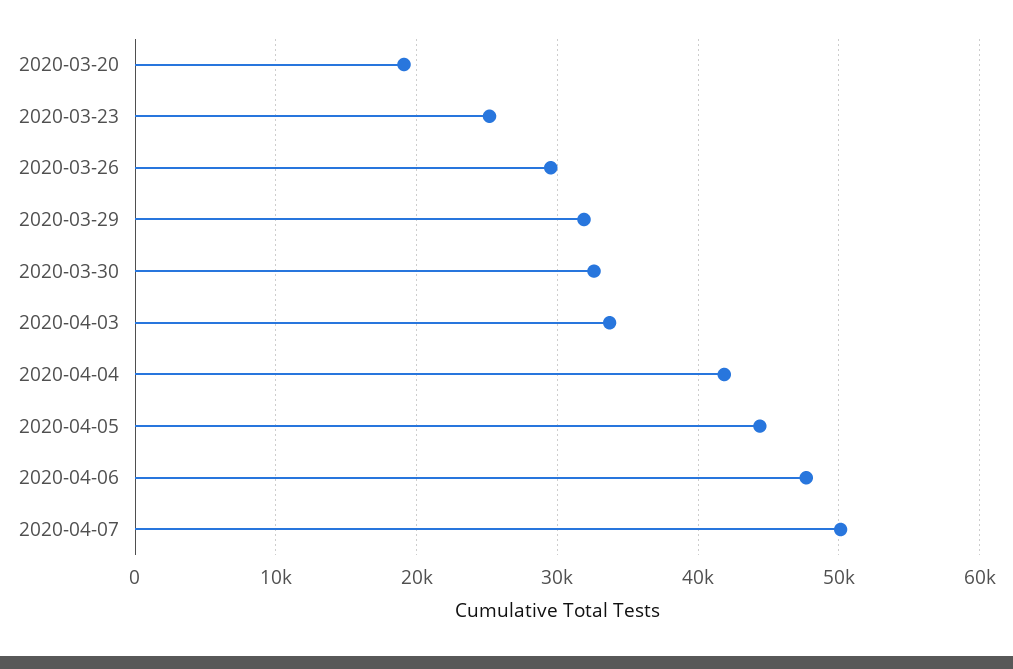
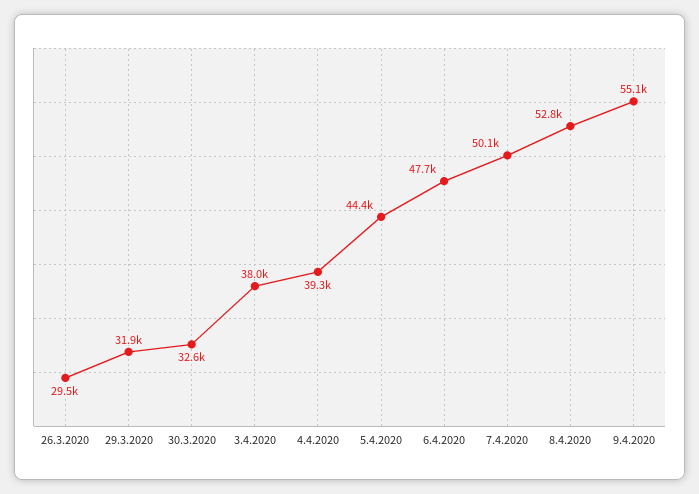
2020-03-20: 19000 -> none
2020-03-23: 25000 -> none
2020-04-03: 34000 -> 38000
2020-04-04: 42000 -> 39300
8.4.2020: none -> 52800
9.4.2020: none -> 55100

